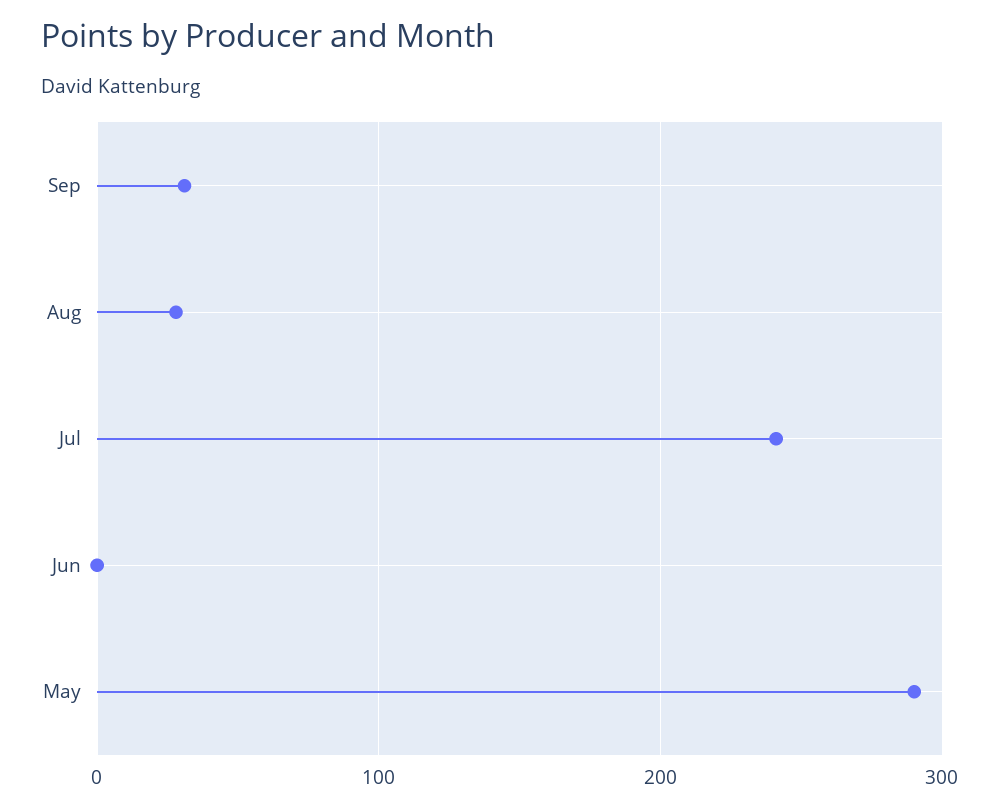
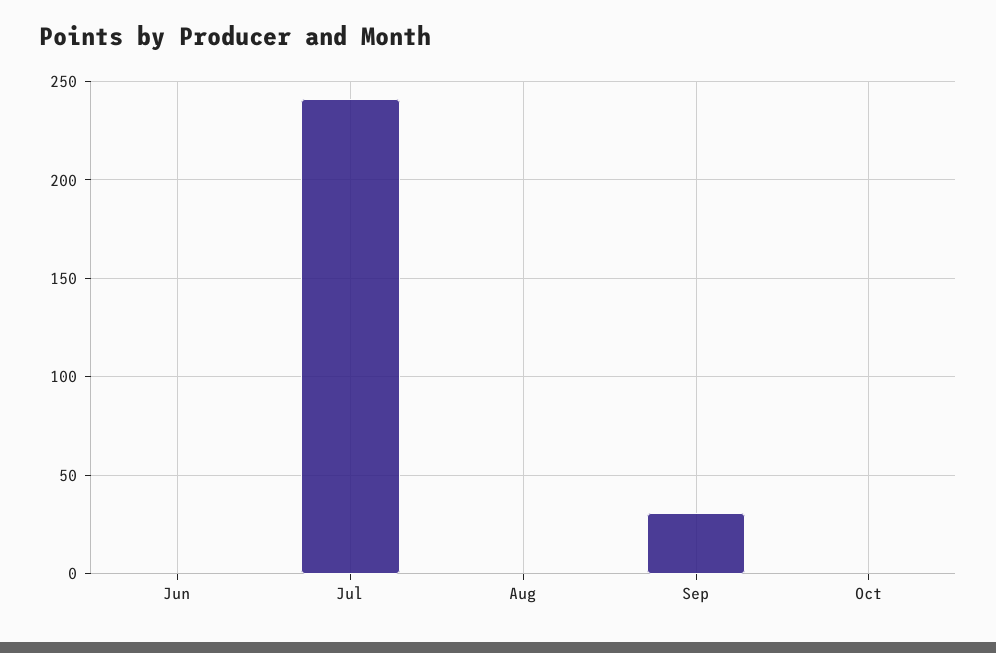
Aug: 30 -> 0
May: 290 -> none
Oct: none -> 0

